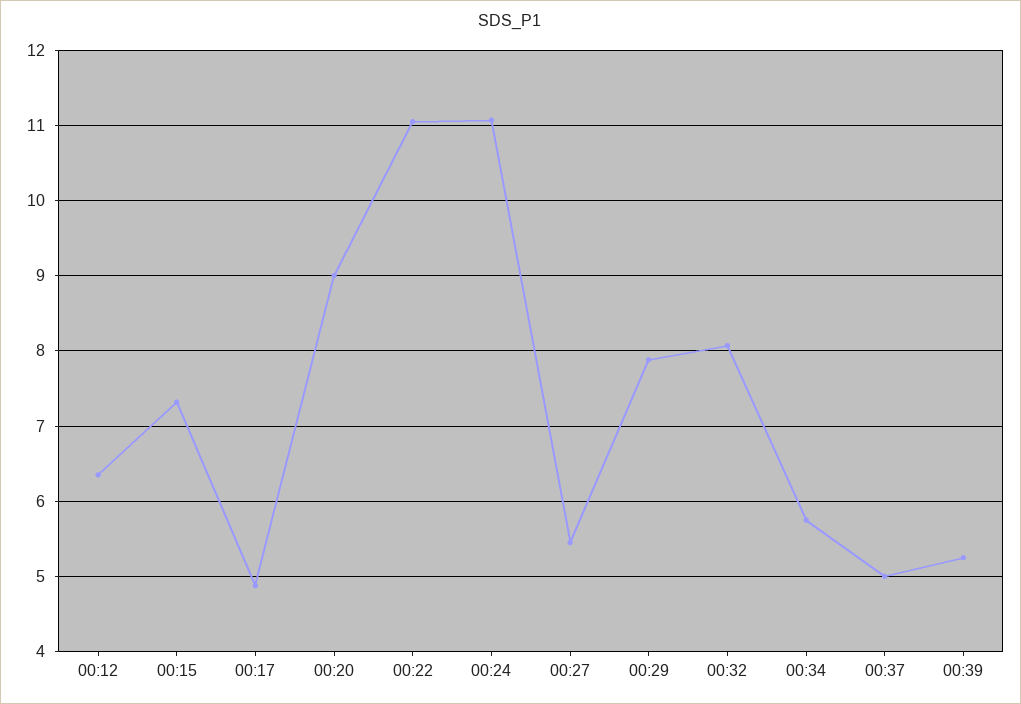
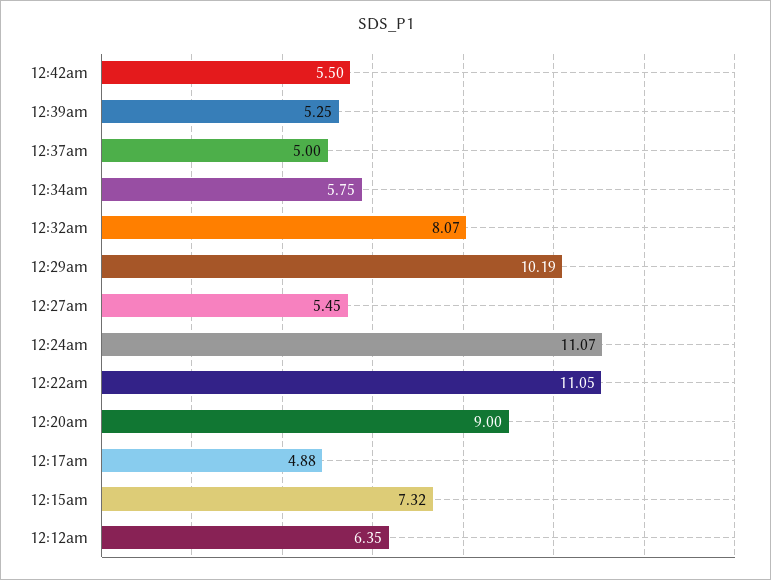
00:29: 7.9 -> 10.19
12:42am: none -> 5.5

